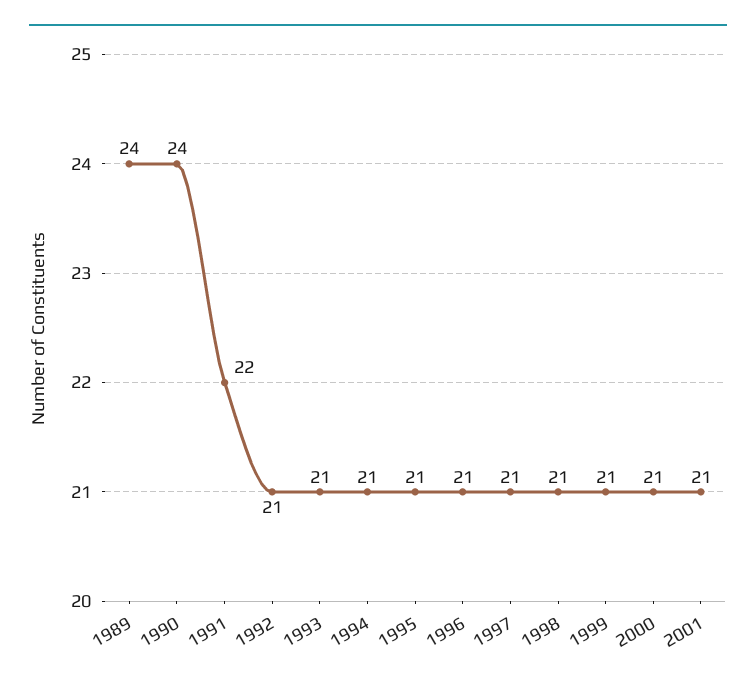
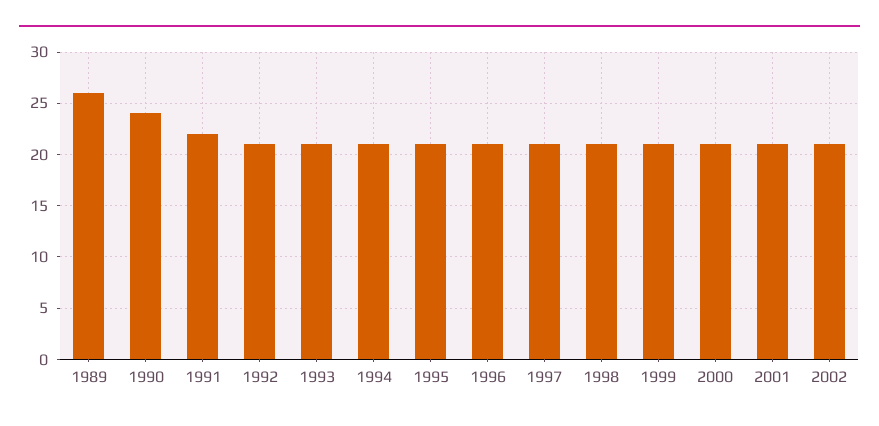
1989: 24 -> 26
2002: none -> 21

